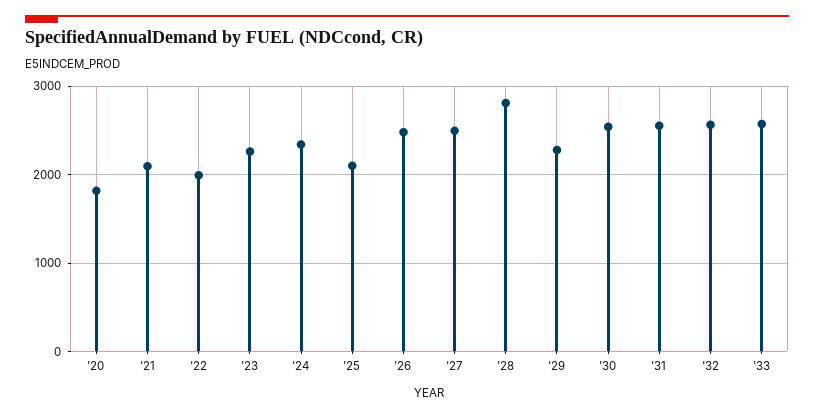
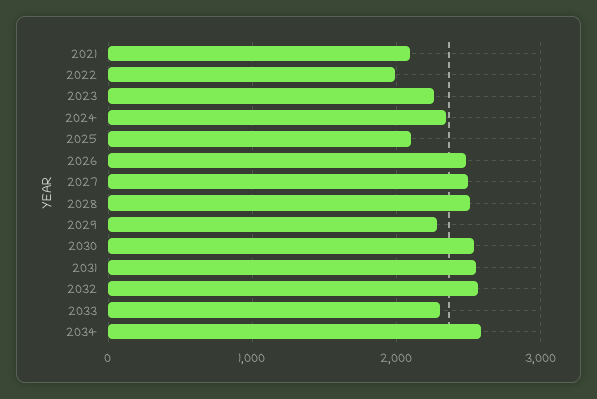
'20: 1800 -> none
'28: 2800 -> 2500
'33: 2600 -> 2300
2034: none -> 2600

